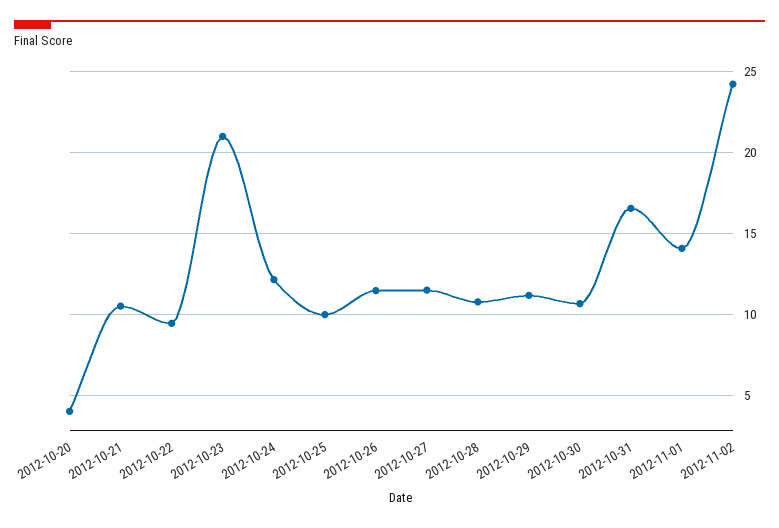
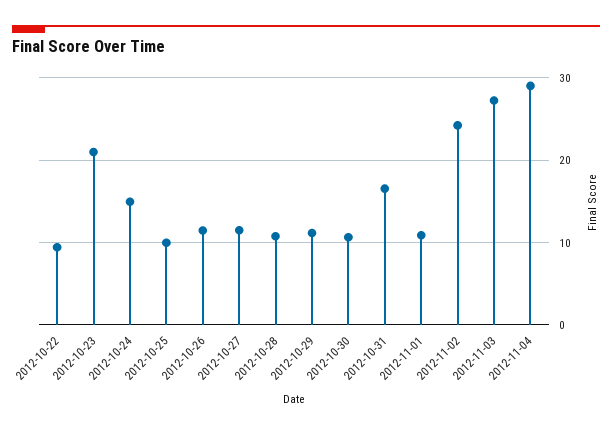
2012-10-20: 4 -> none
2012-10-21: 10.5 -> none
2012-10-24: 12 -> 15
2012-11-01: 14 -> 11
2012-11-03: none -> 27
2012-11-04: none -> 29

